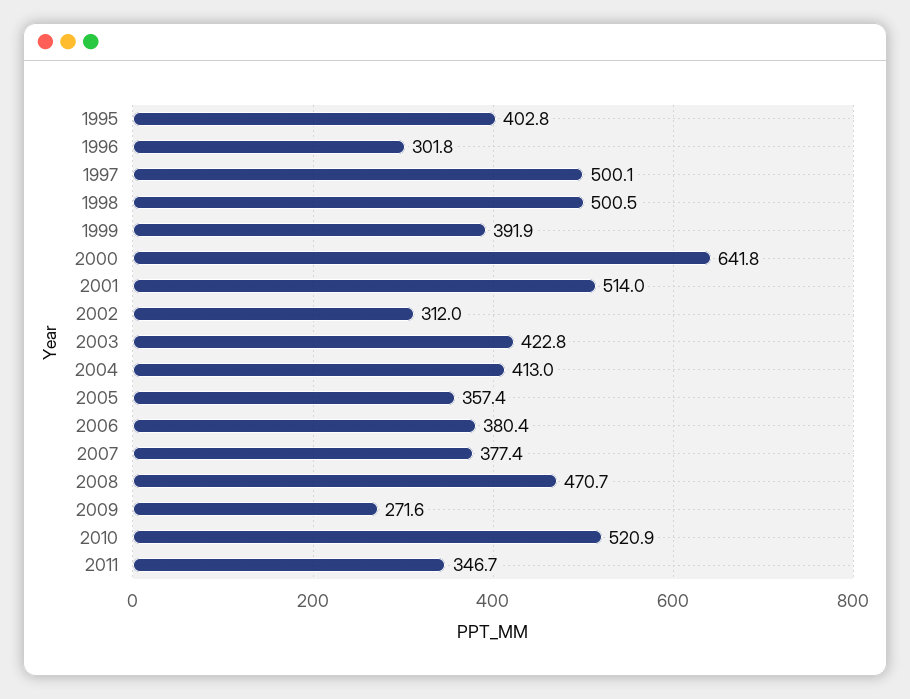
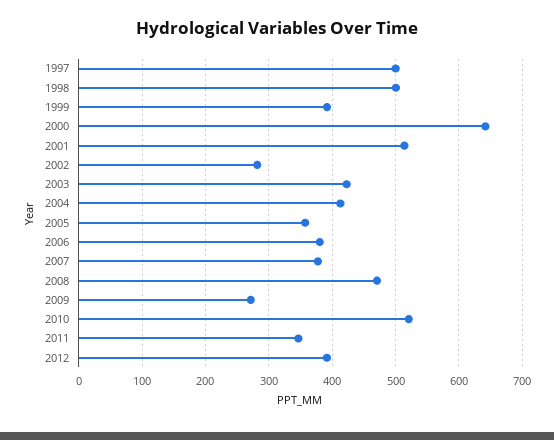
1995: 402.8 -> none
1996: 301.8 -> none
2002: 312 -> 280
2012: none -> 390

